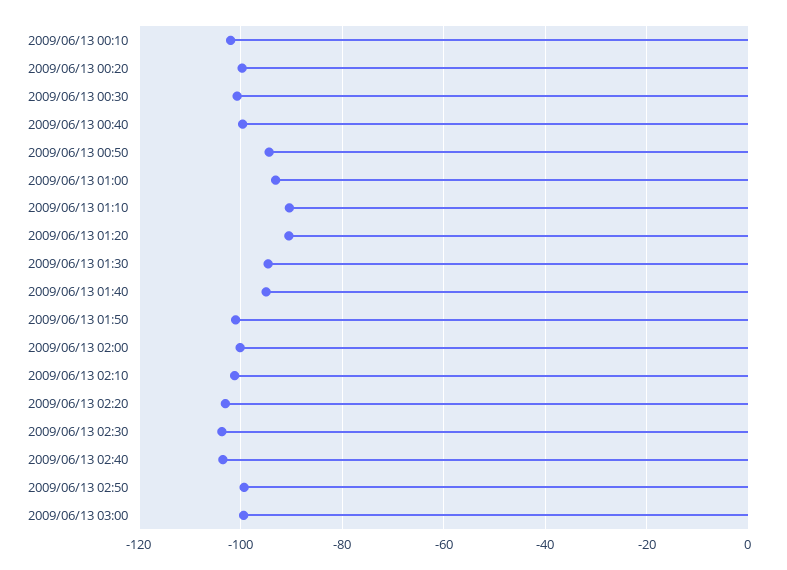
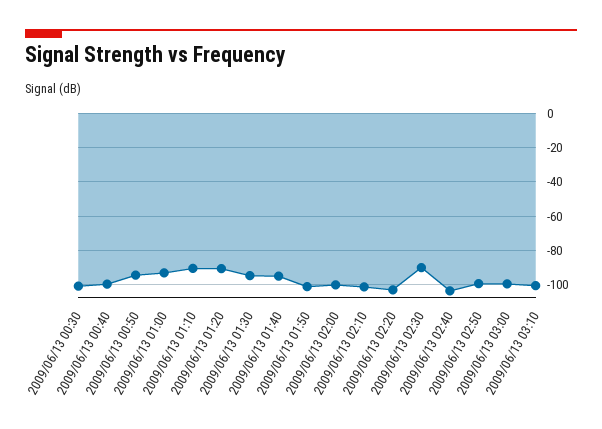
2009/06/13 00:10: -102 -> none
2009/06/13 00:20: -100 -> none
2009/06/13 02:30: -104 -> -90
2009/06/13 03:10: none -> -100

